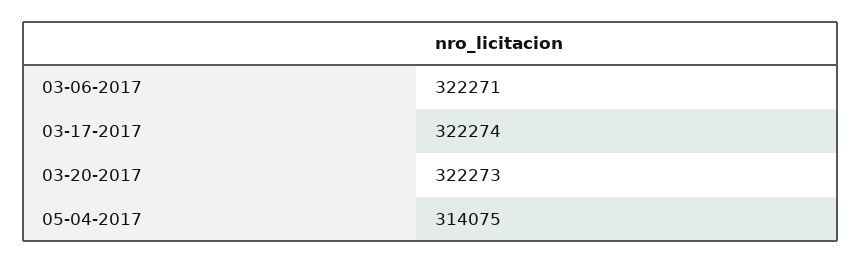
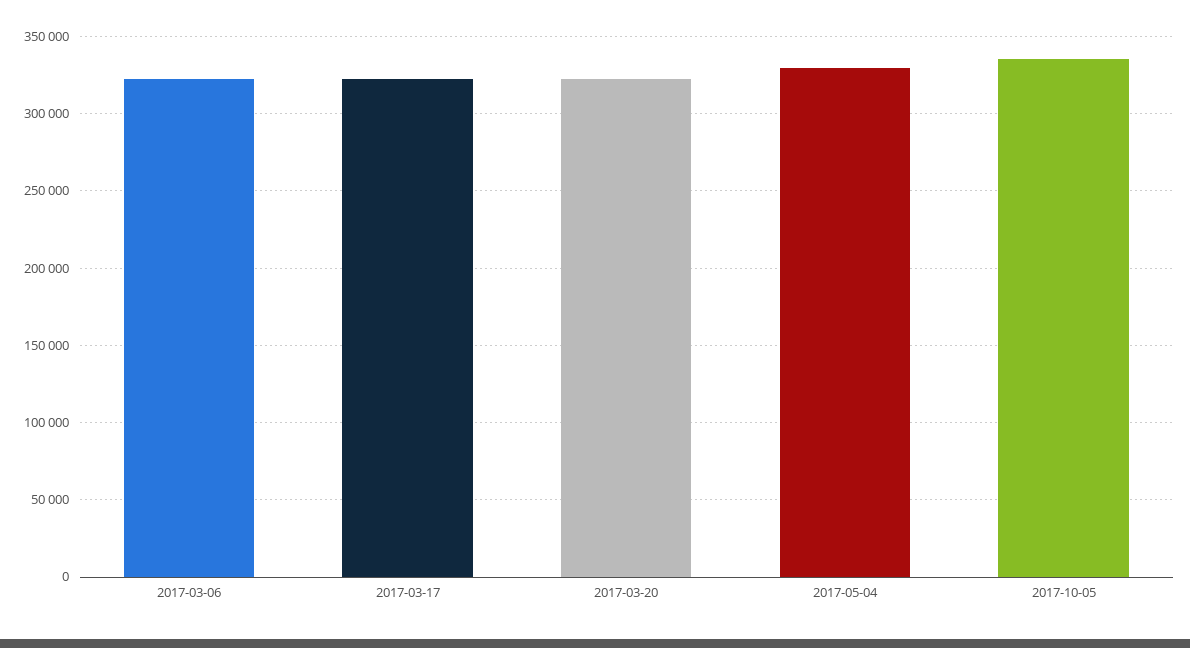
05-04-2017: 314075 -> 330000
2017-10-05: none -> 335000

